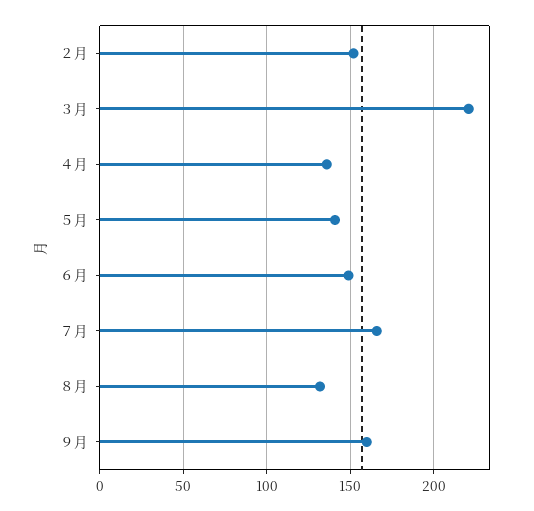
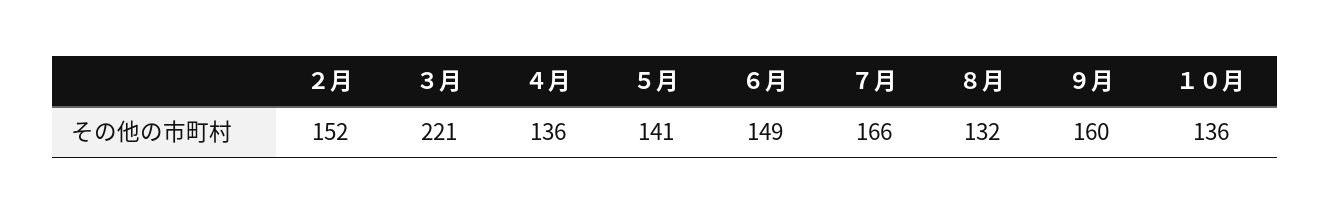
１０月: none -> 136

